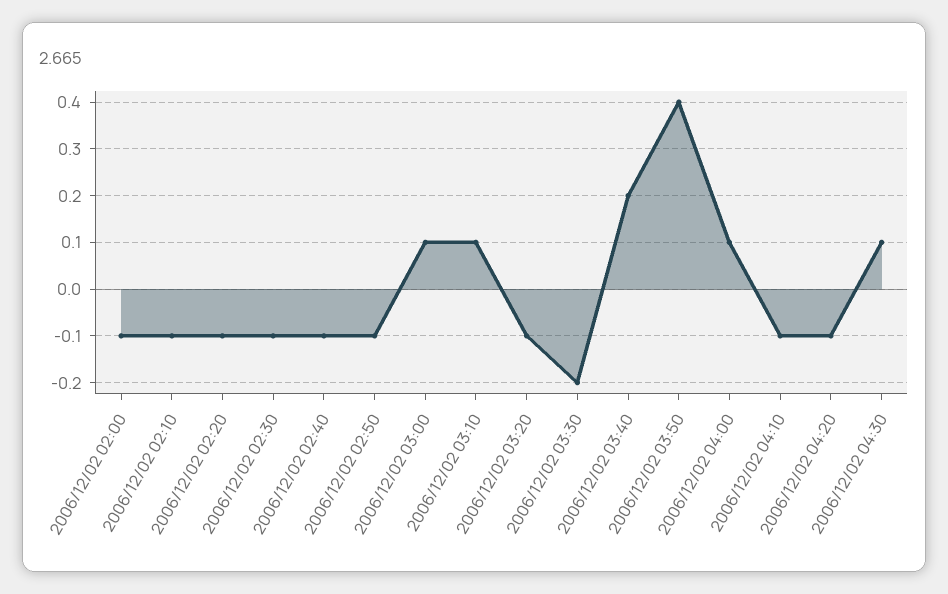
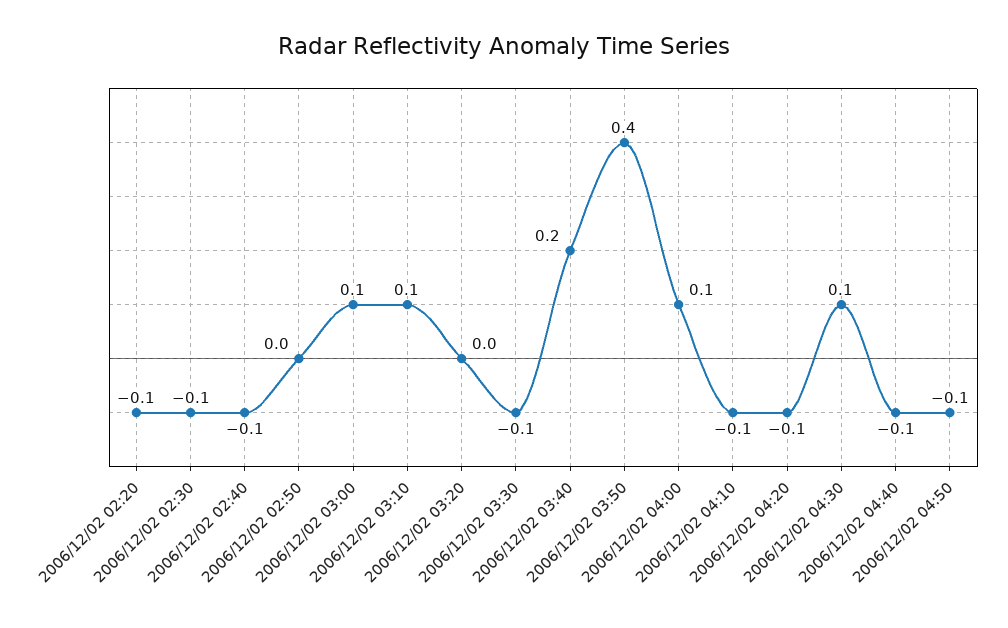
2006/12/02 02:00: -0.1 -> none
2006/12/02 02:10: -0.1 -> none
2006/12/02 02:50: -0.1 -> 0
2006/12/02 03:20: -0.1 -> 0
2006/12/02 03:30: -0.2 -> -0.1
2006/12/02 04:40: none -> -0.1
2006/12/02 04:50: none -> -0.1

